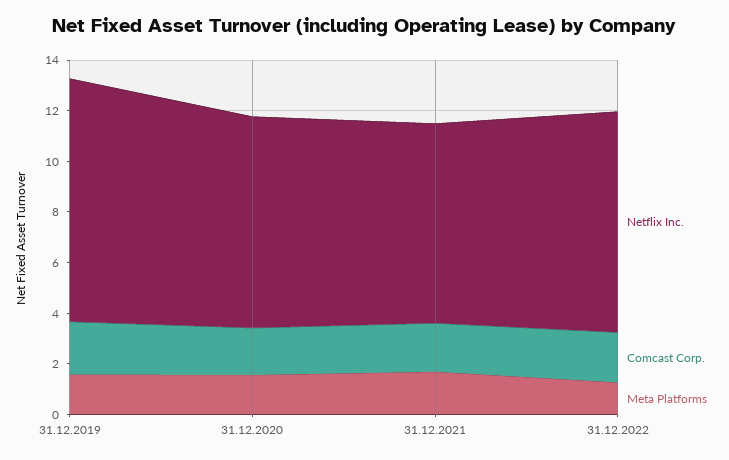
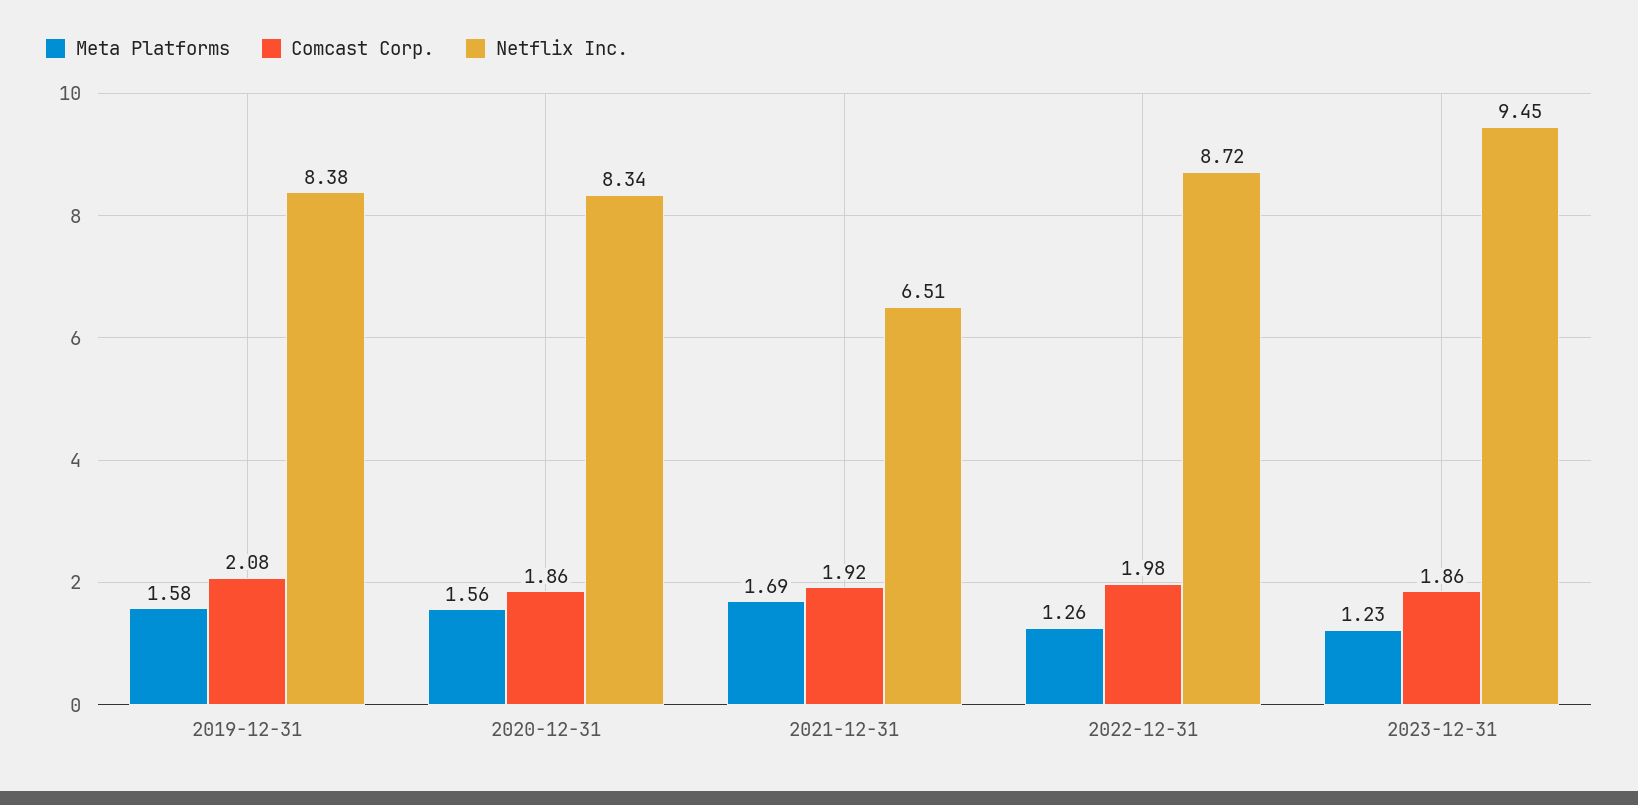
Netflix Inc., 31.12.2019: 9.5 -> 8.38
Netflix Inc., 31.12.2021: 8 -> 6.51
Meta Platforms, 2023-12-31: none -> 1.23
Comcast Corp., 2023-12-31: none -> 1.86
Netflix Inc., 2023-12-31: none -> 9.45

